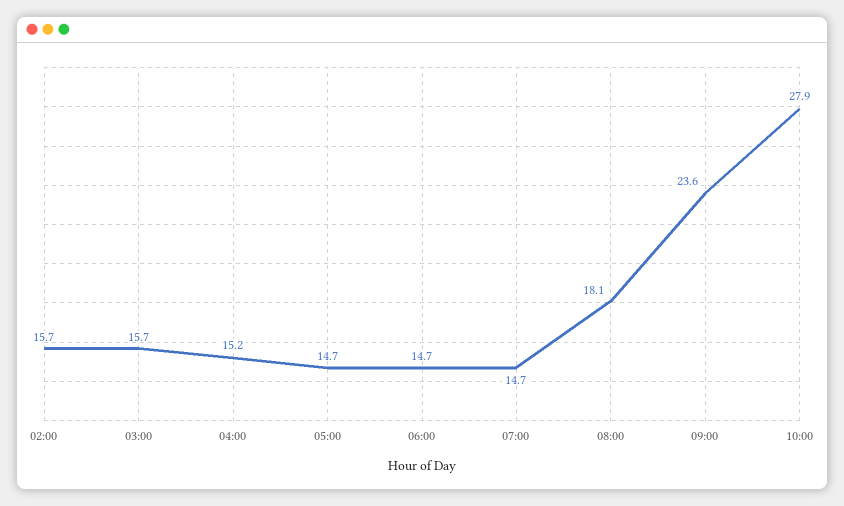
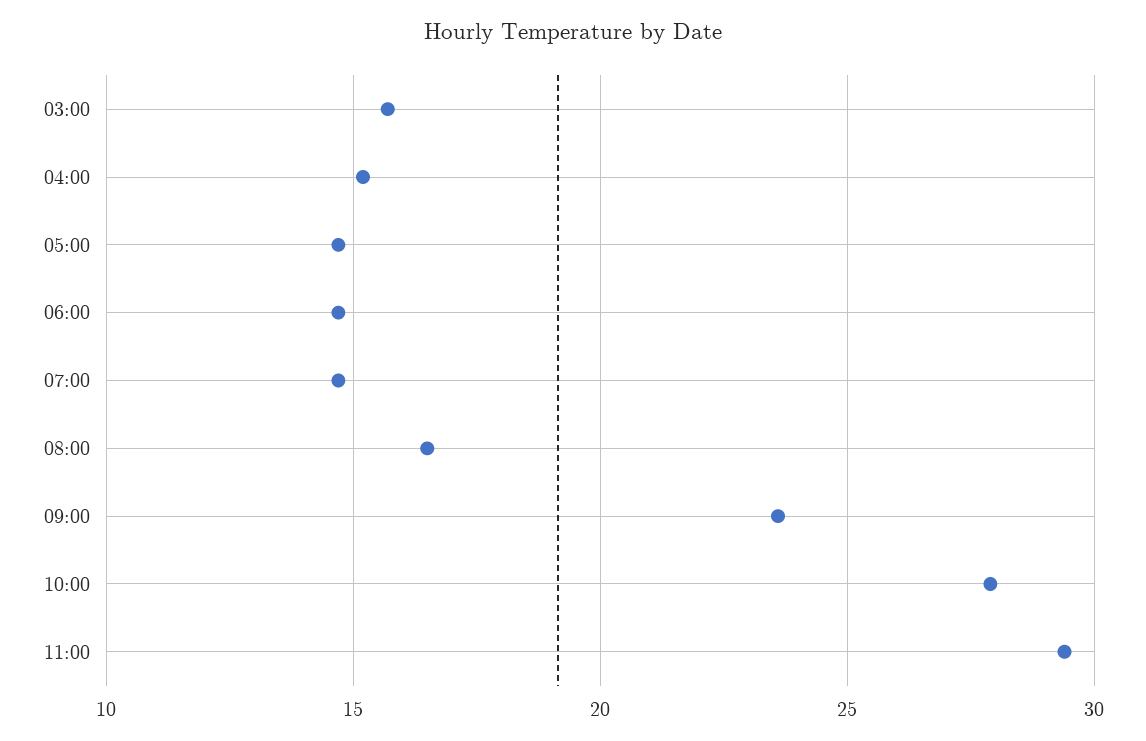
02:00: 15.7 -> none
08:00: 18.1 -> 16.5
11:00: none -> 29.5

